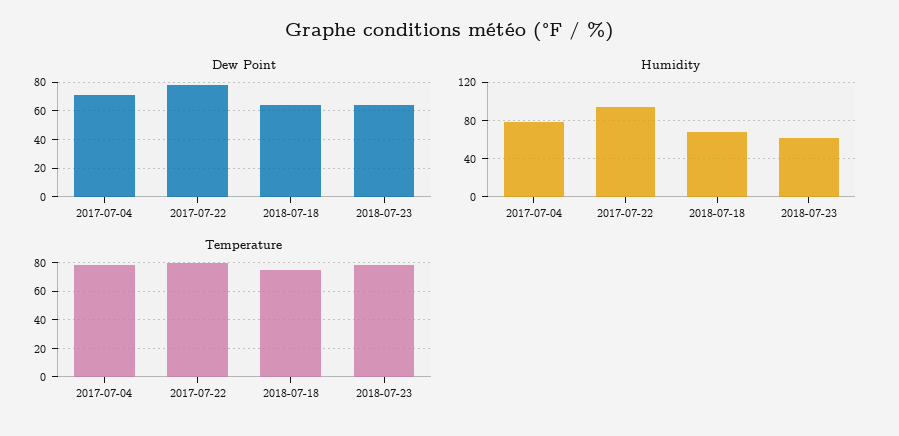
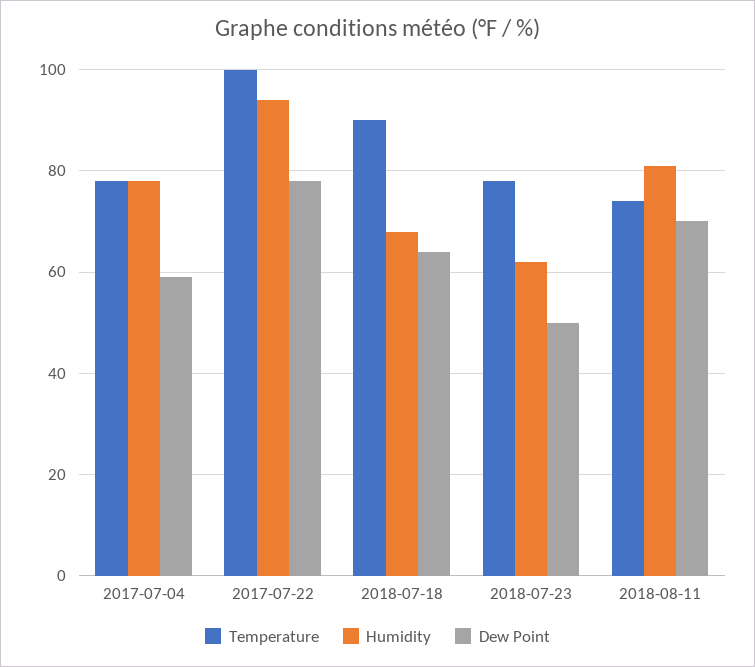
Dew Point, 2017-07-04: 70 -> 60
Dew Point, 2018-07-23: 65 -> 50
Temperature, 2017-07-22: 80 -> 100
Temperature, 2018-07-18: 75 -> 90
Temperature, 2018-08-11: none -> 75
Humidity, 2018-08-11: none -> 80
Dew Point, 2018-08-11: none -> 70

